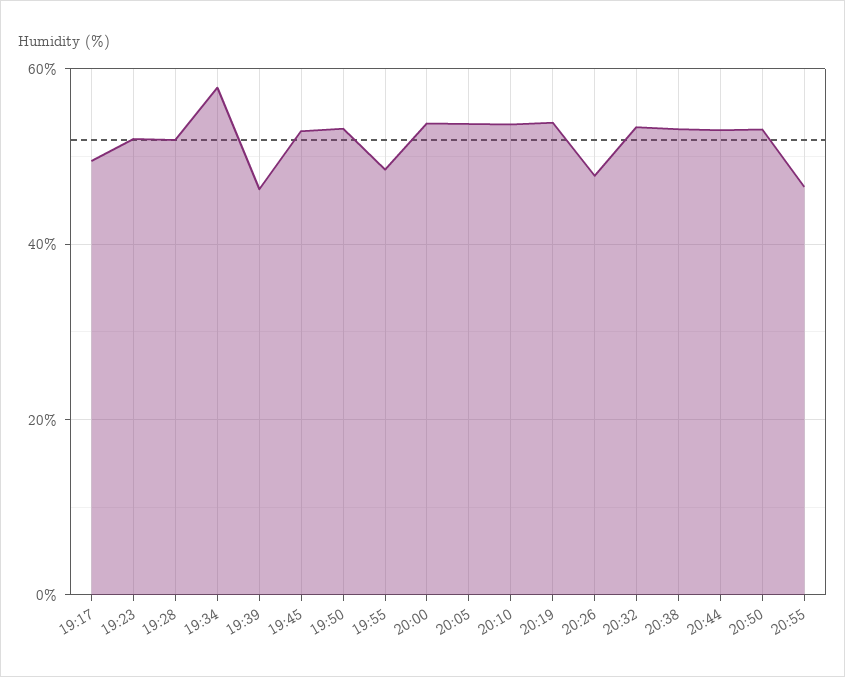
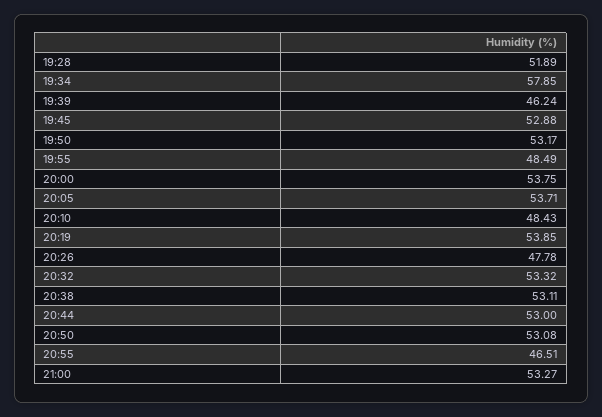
19:17: 50 -> none
19:23: 52 -> none
20:10: 54 -> 48.43
21:00: none -> 53.27

